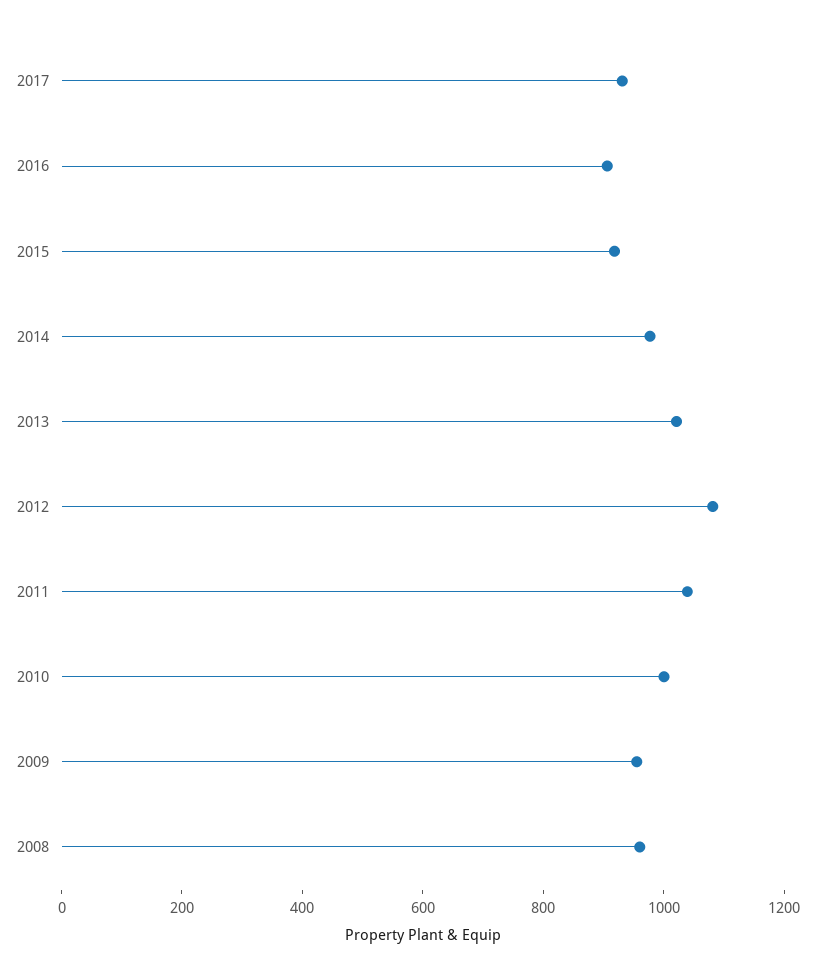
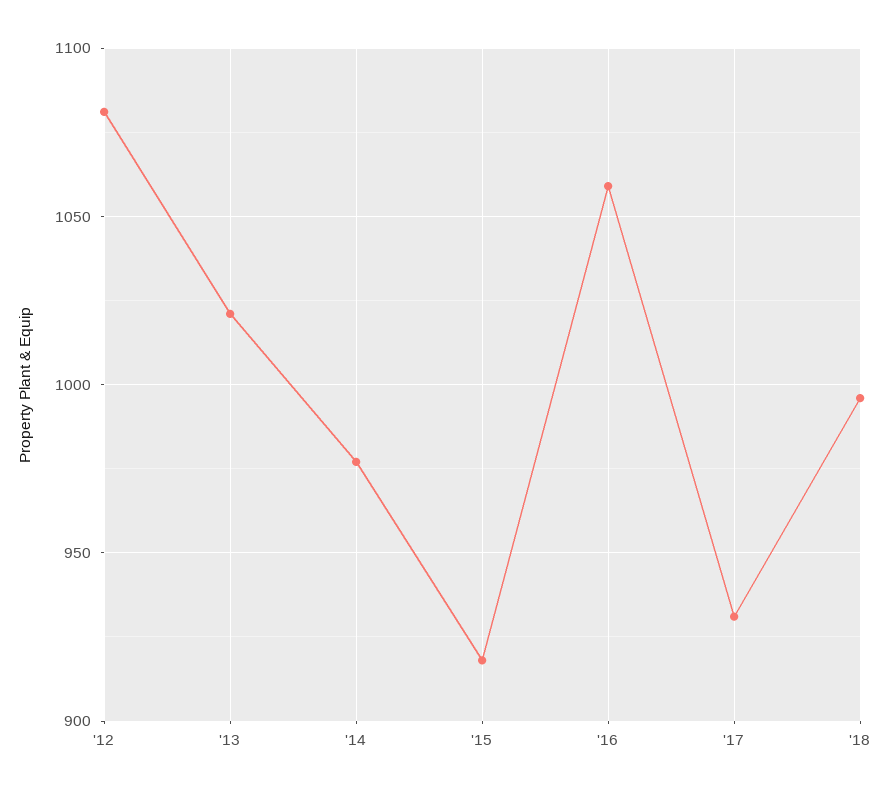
2016: 900 -> 1060
2011: 1050 -> none
2010: 1000 -> none
2009: 950 -> none
2008: 950 -> none
'18: none -> 995

